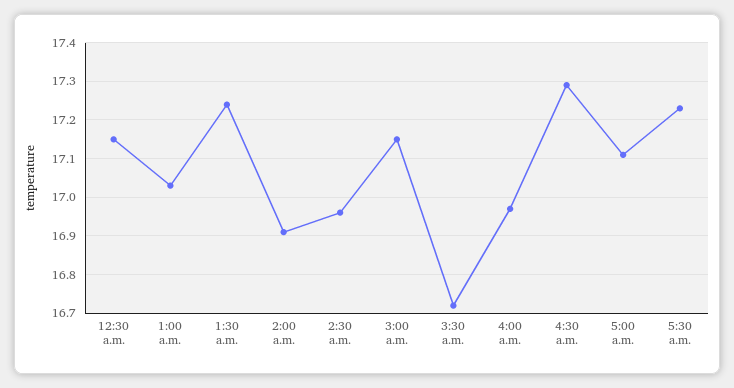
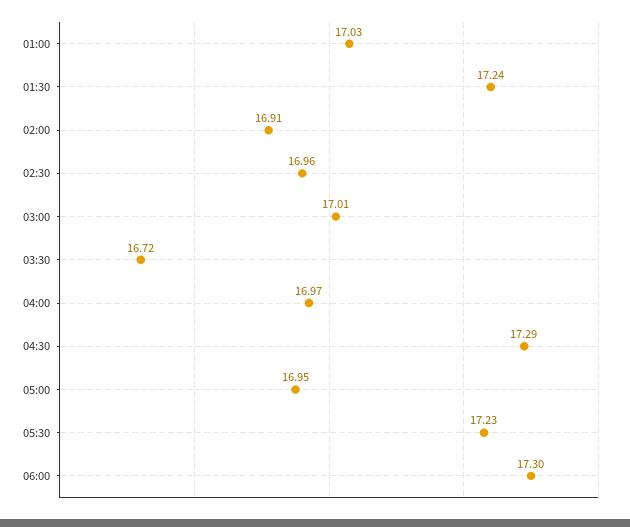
12:30 a.m.: 17.15 -> none
3:00 a.m.: 17.15 -> 17.01
5:00 a.m.: 17.1 -> 16.95
06:00: none -> 17.3

